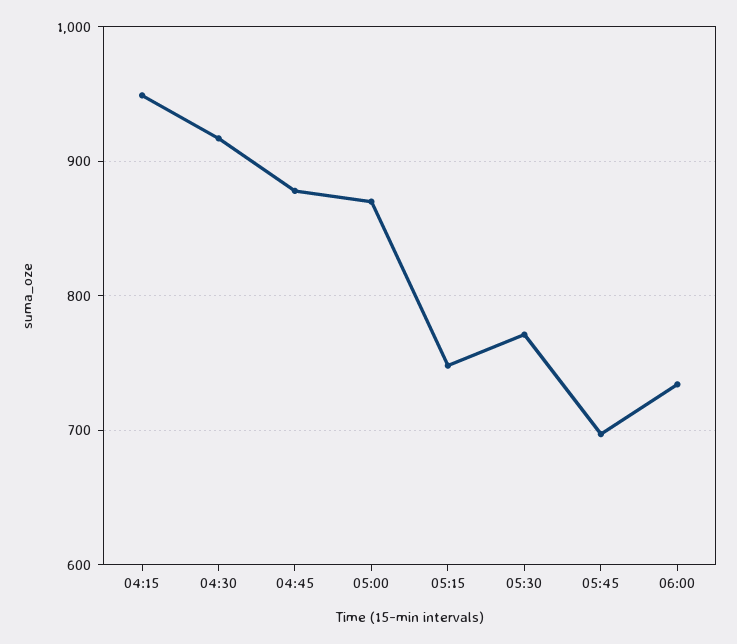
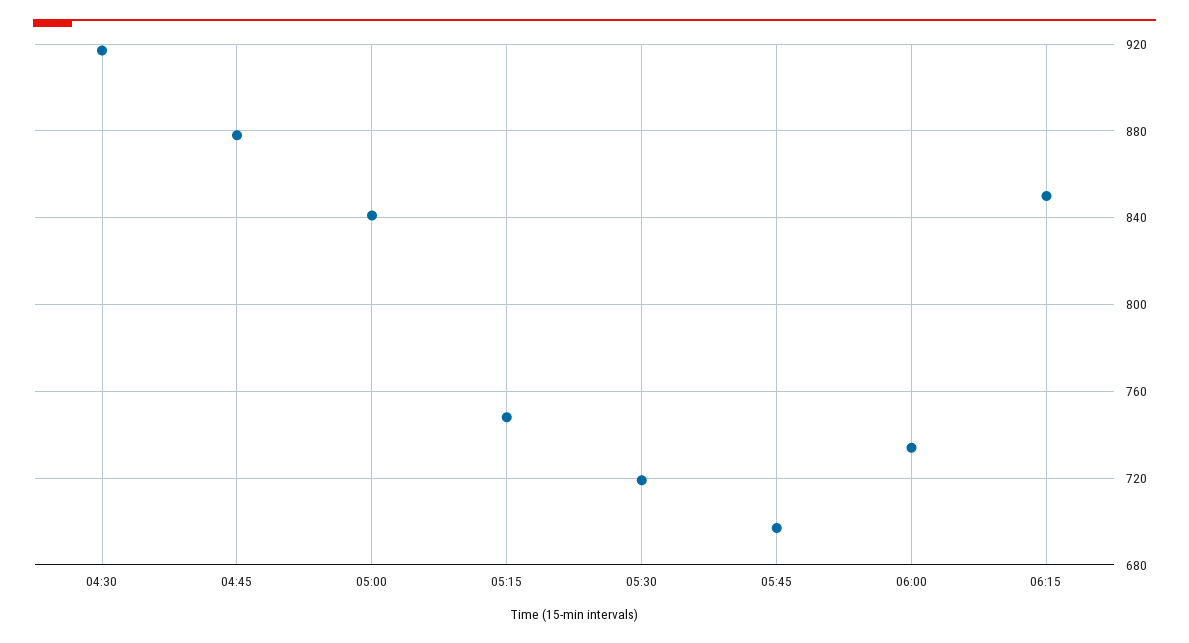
04:15: 950 -> none
05:00: 870 -> 840
05:30: 770 -> 720
06:15: none -> 850

